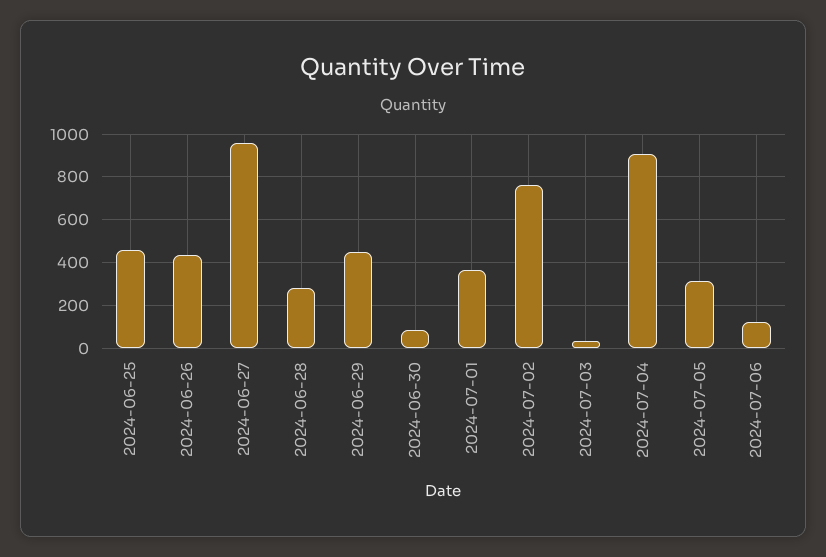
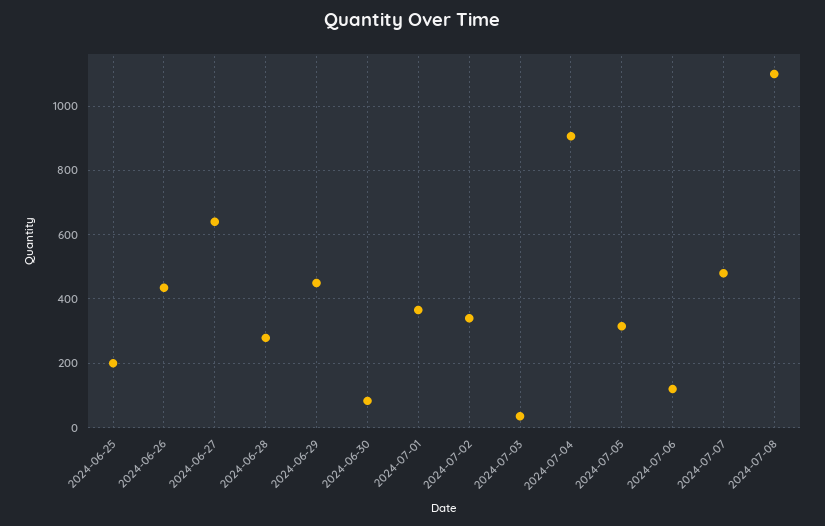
2024-06-25: 450 -> 200
2024-06-27: 950 -> 640
2024-07-02: 750 -> 340
2024-07-07: none -> 480
2024-07-08: none -> 1100

